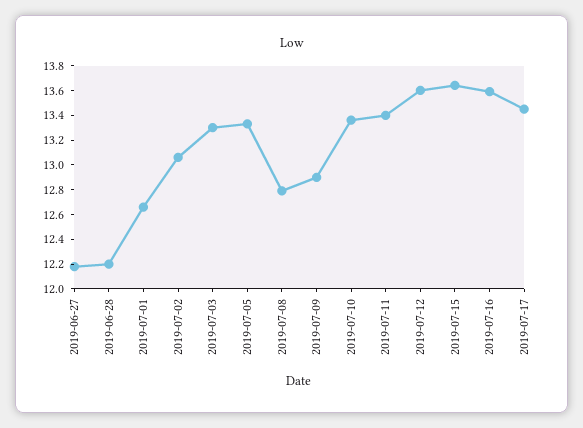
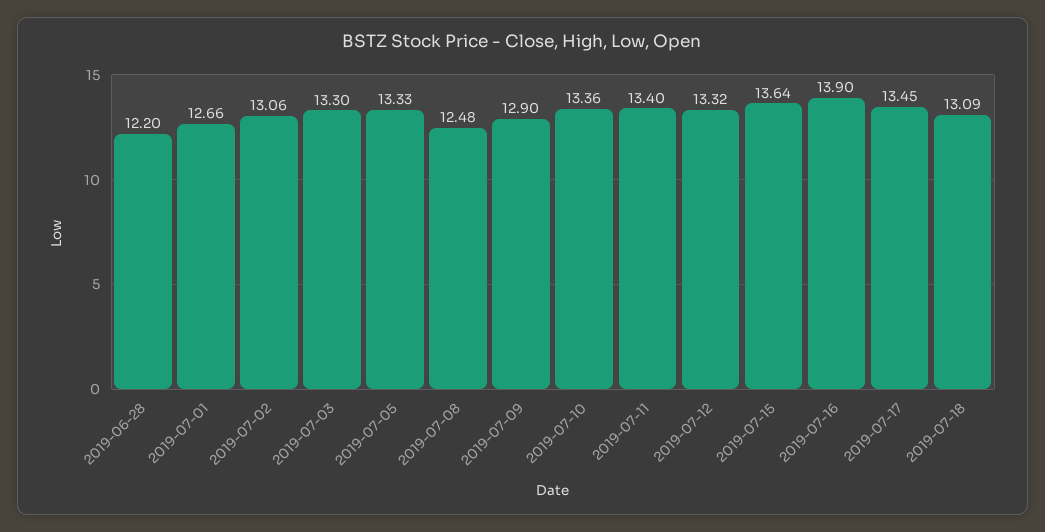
2019-06-27: 12.2 -> none
2019-07-08: 12.8 -> 12.48
2019-07-12: 13.6 -> 13.32
2019-07-16: 13.6 -> 13.9
2019-07-18: none -> 13.09

